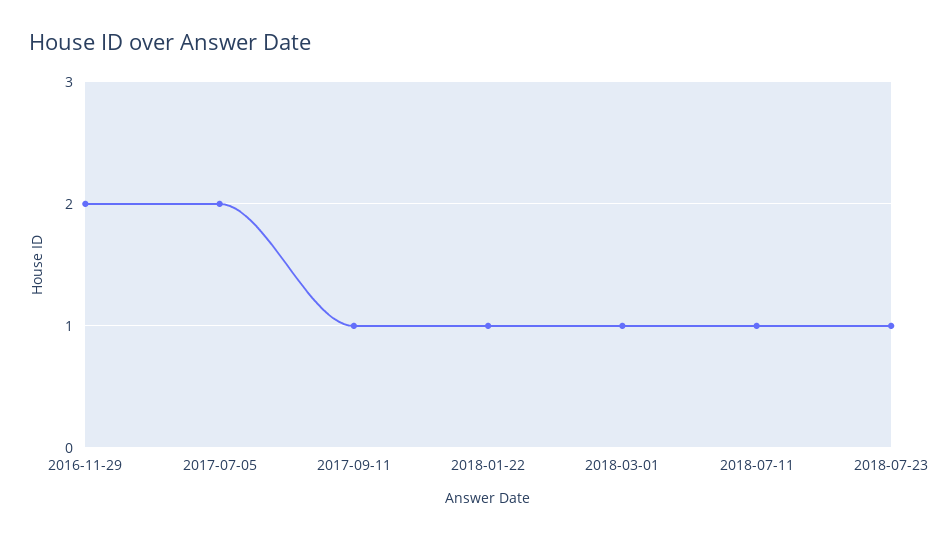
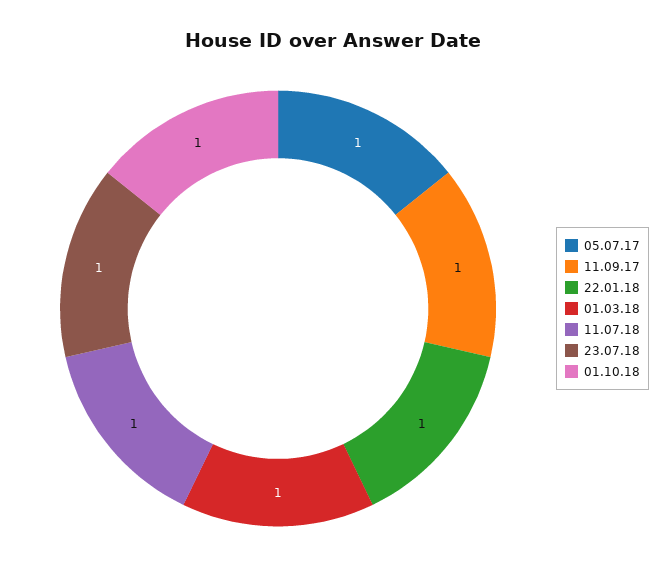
2016-11-29: 2 -> none
2017-07-05: 2 -> 1
01.10.18: none -> 1

